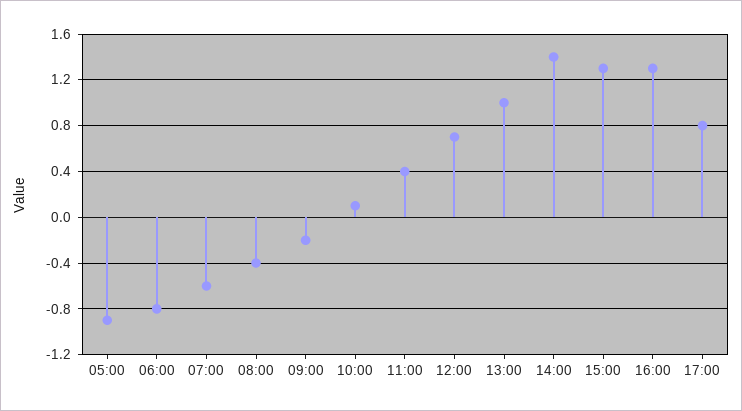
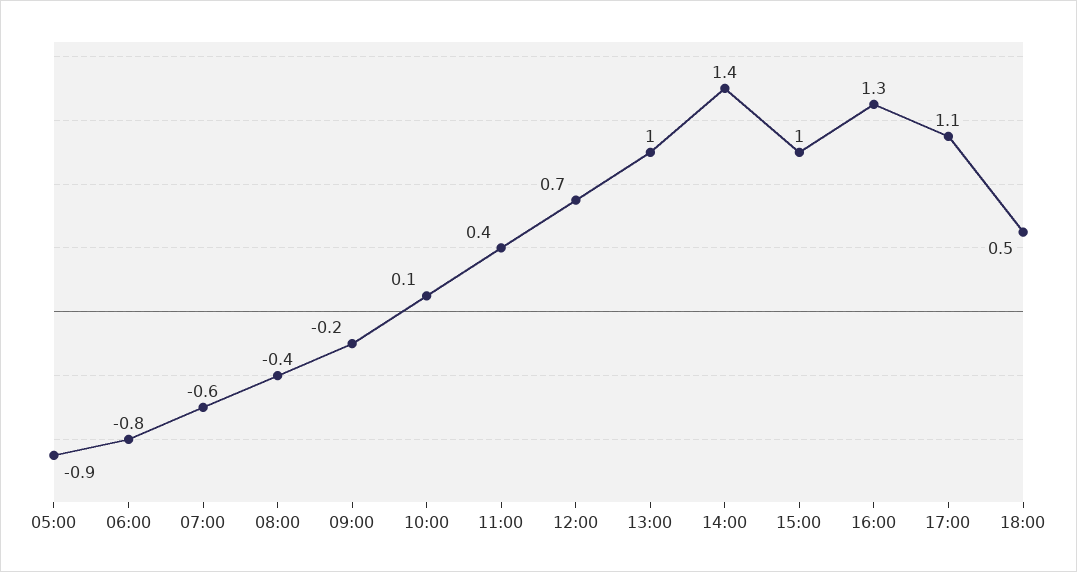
15:00: 1.3 -> 1
17:00: 0.8 -> 1.1
18:00: none -> 0.5

